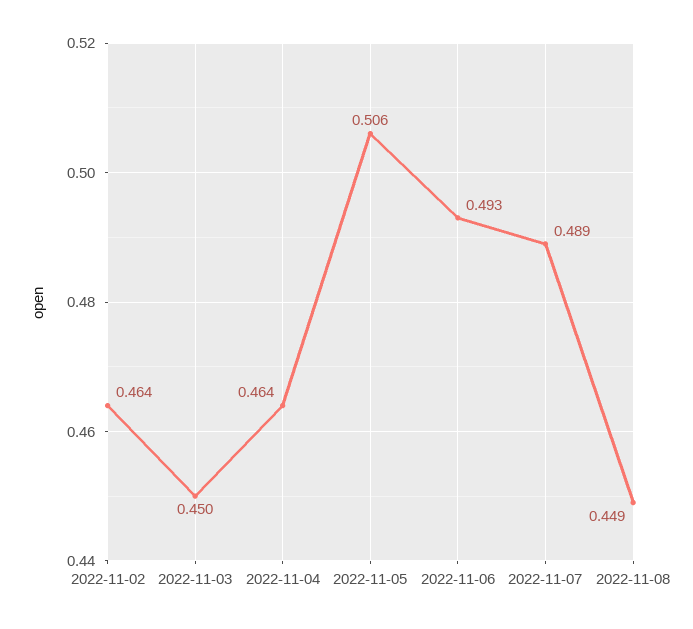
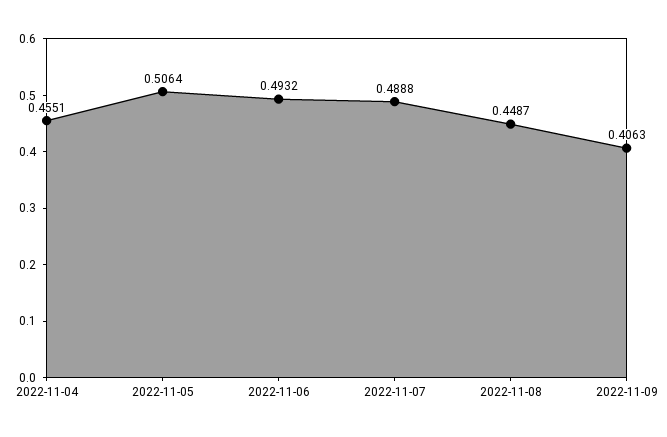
2022-11-02: 0.464 -> none
2022-11-03: 0.45 -> none
2022-11-04: 0.464 -> 0.4551
2022-11-09: none -> 0.4063

